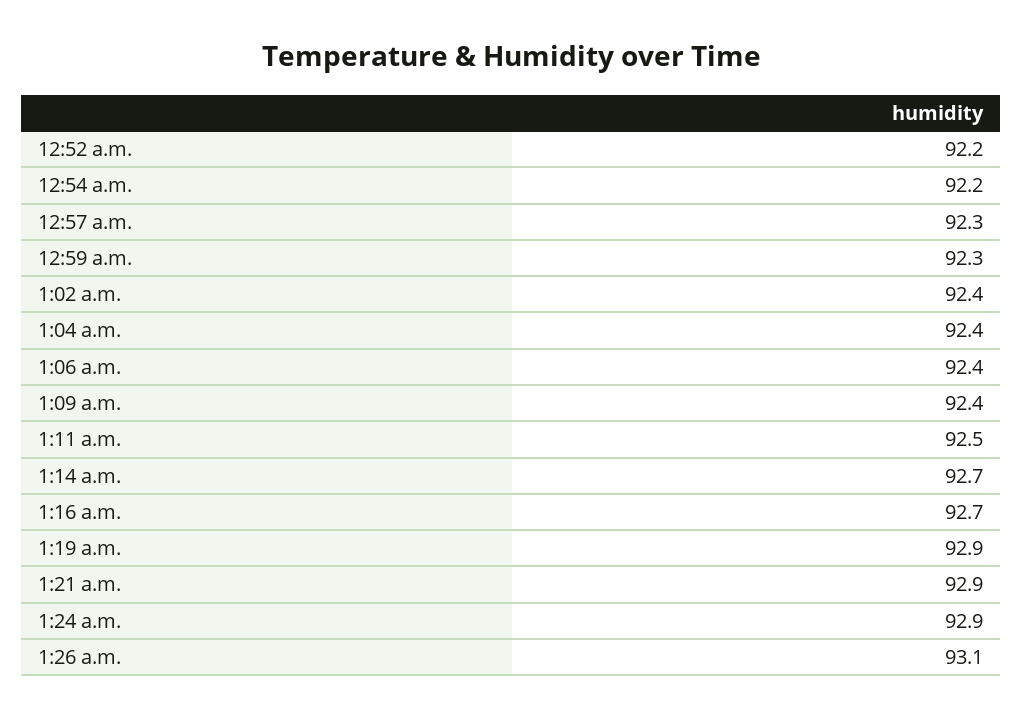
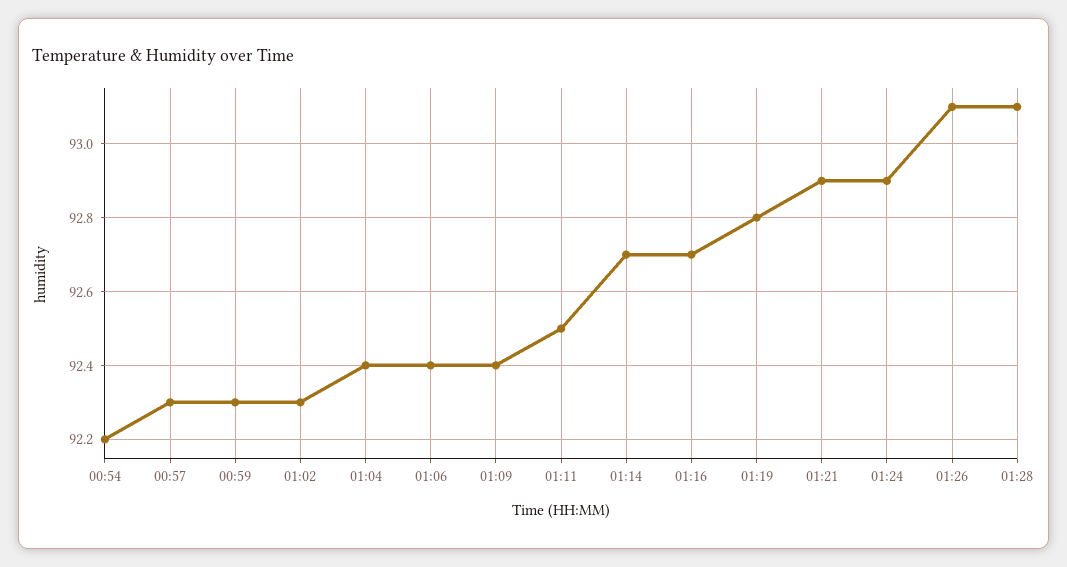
12:52 a.m.: 92.2 -> none
1:02 a.m.: 92.4 -> 92.3
1:19 a.m.: 92.9 -> 92.8
01:28: none -> 93.1

